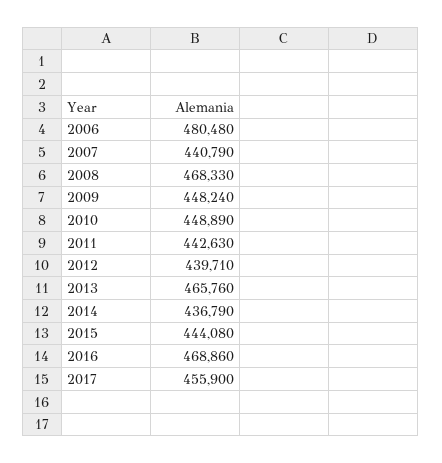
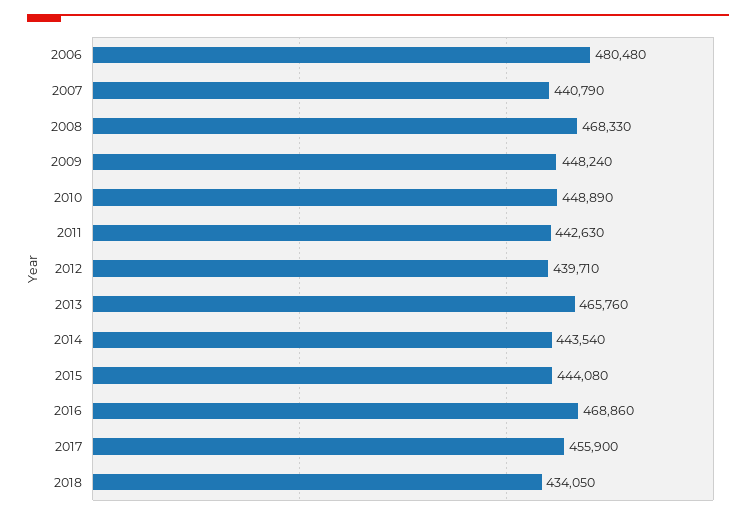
2014: 436790 -> 443540
2018: none -> 434050

